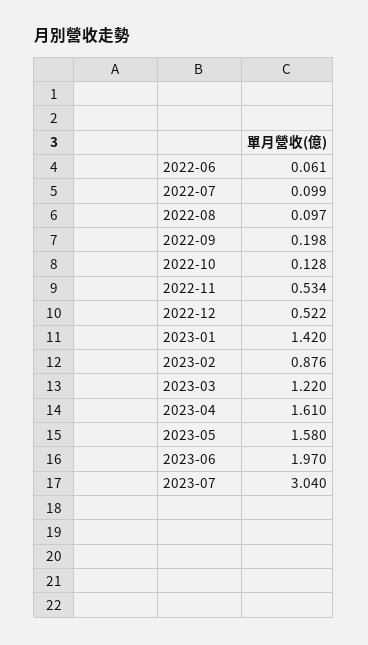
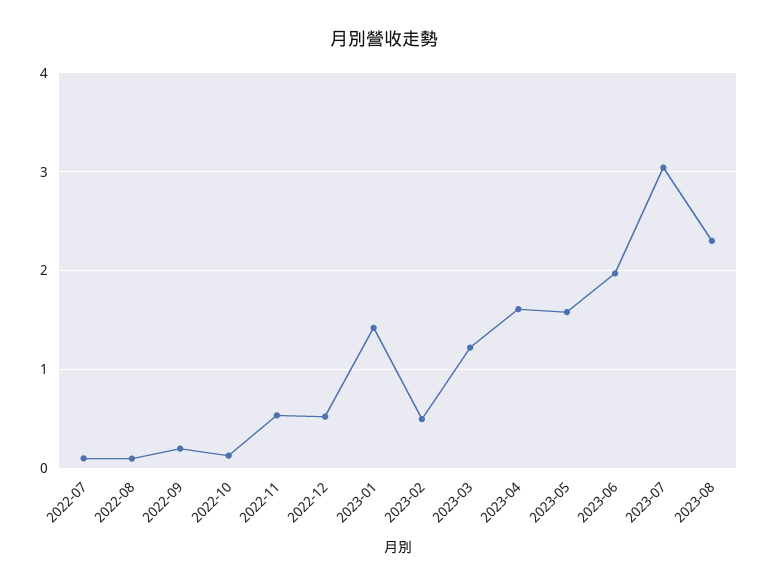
2022-06: 0.061 -> none
2023-02: 0.876 -> 0.5
2023-08: none -> 2.3

